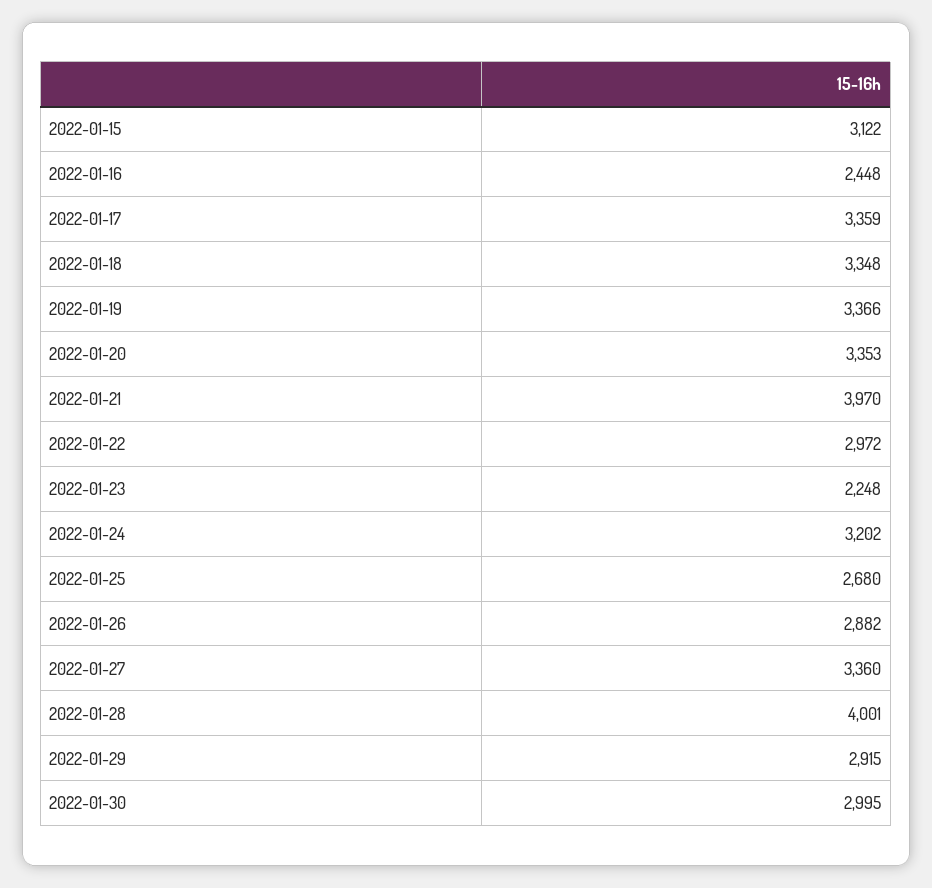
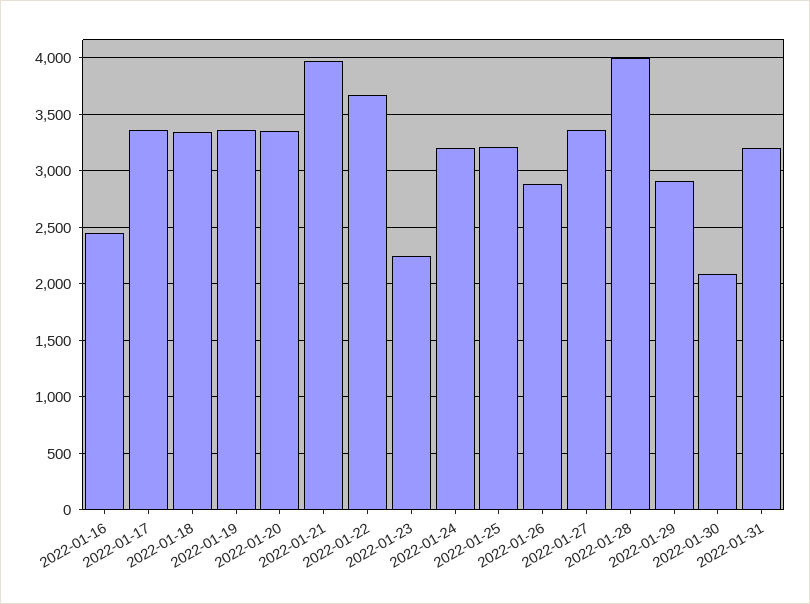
2022-01-15: 3122 -> none
2022-01-22: 2972 -> 3700
2022-01-25: 2680 -> 3200
2022-01-30: 2995 -> 2100
2022-01-31: none -> 3200

